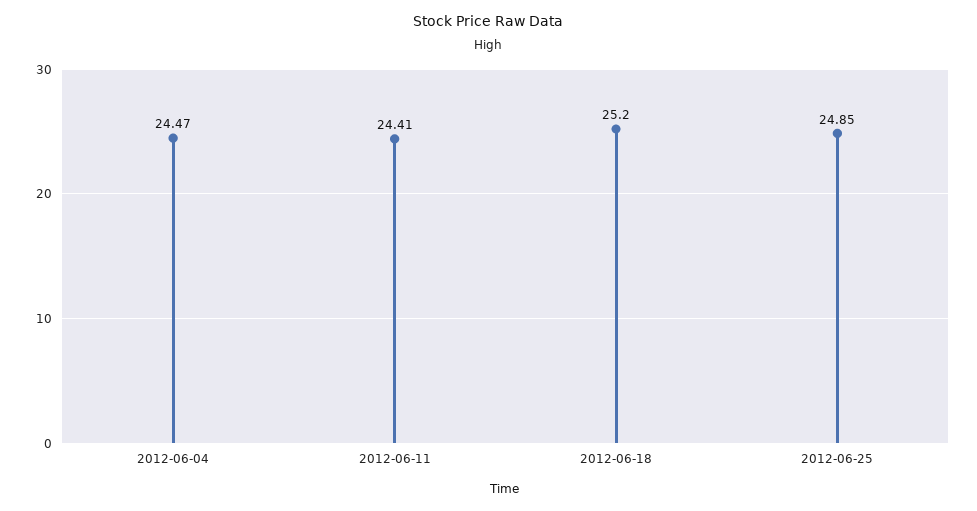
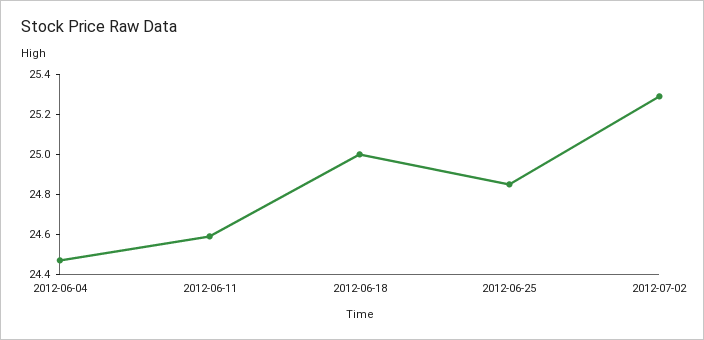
2012-06-11: 24.41 -> 24.6
2012-06-18: 25.2 -> 25
2012-07-02: none -> 25.3

